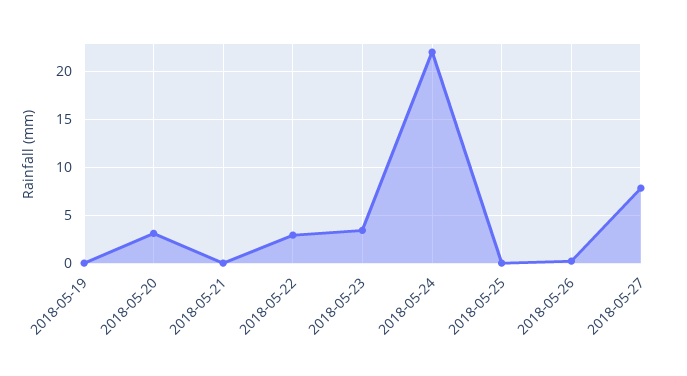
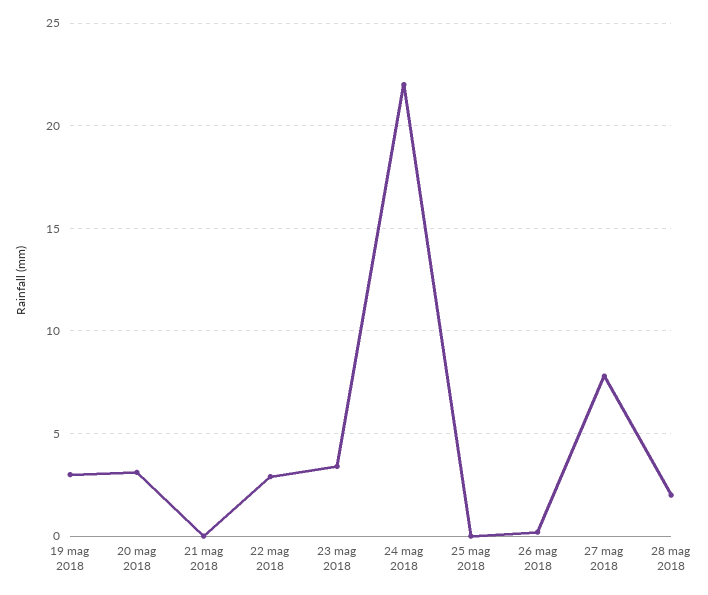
2018-05-19: 0 -> 3
28 mag 2018: none -> 2

